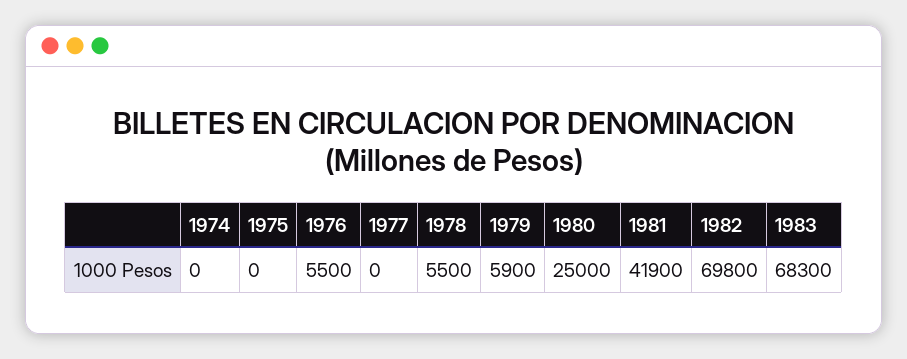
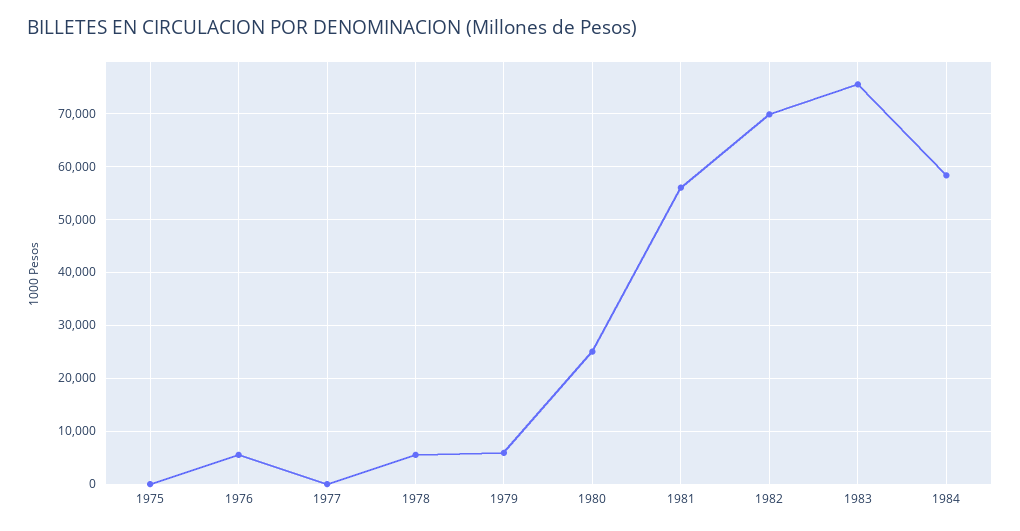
1974: 0 -> none
1981: 41900 -> 56000
1983: 68300 -> 76000
1984: none -> 58000

